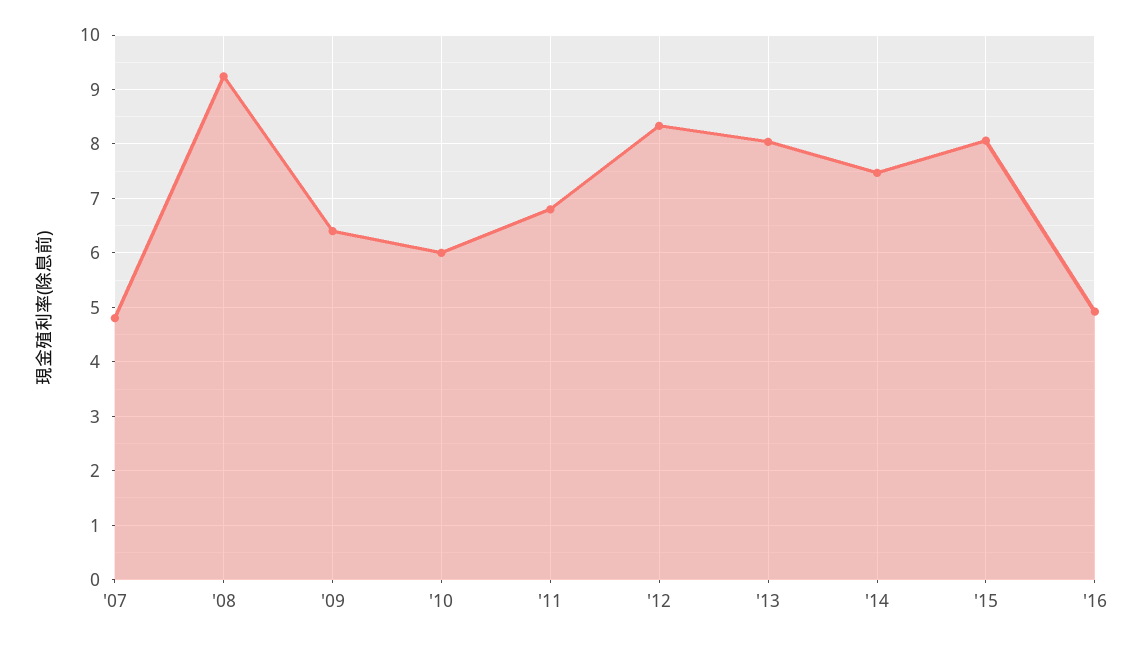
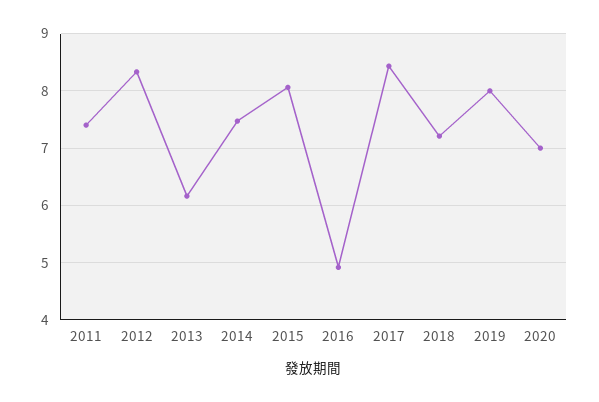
'07: 4.8 -> none
'08: 9.2 -> none
'09: 6.4 -> none
'10: 6 -> none
'11: 6.8 -> 7.4
'13: 8 -> 6.2
2017: none -> 8.4
2018: none -> 7.2
2019: none -> 8
2020: none -> 7

